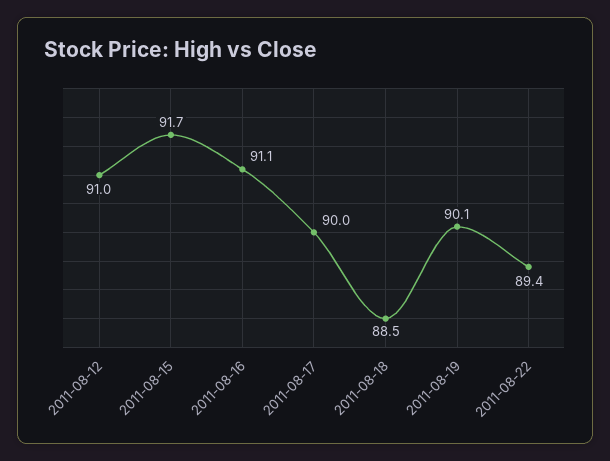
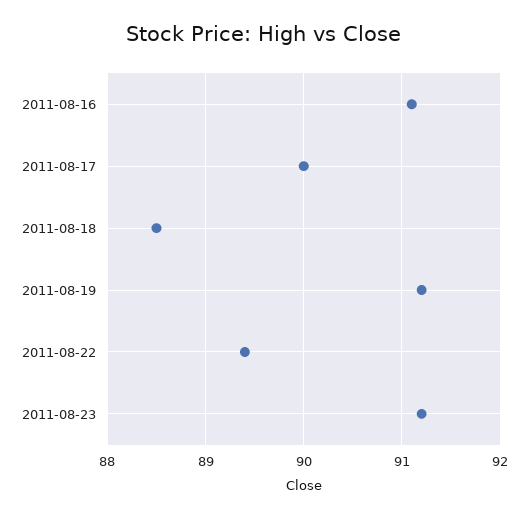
2011-08-12: 91 -> none
2011-08-15: 91.7 -> none
2011-08-19: 90.1 -> 91.2
2011-08-23: none -> 91.2

